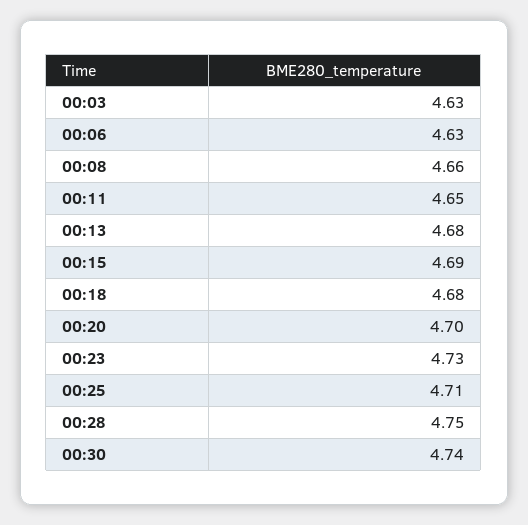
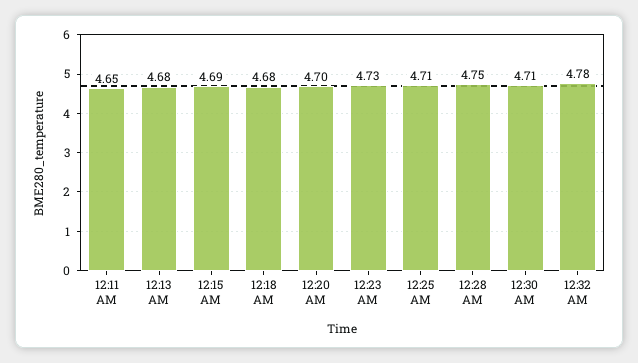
00:03: 4.63 -> none
00:06: 4.63 -> none
00:08: 4.66 -> none
00:30: 4.74 -> 4.71
12:32 AM: none -> 4.78

